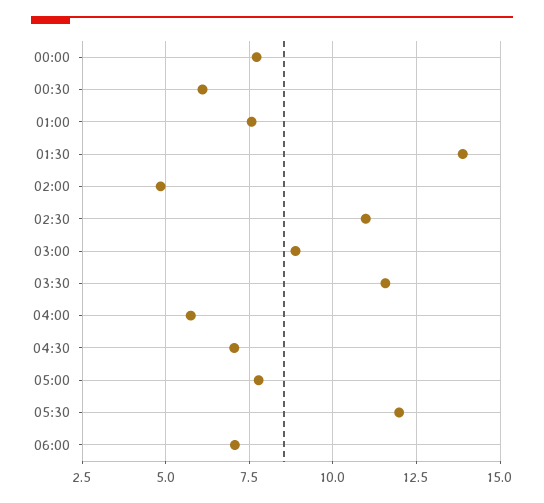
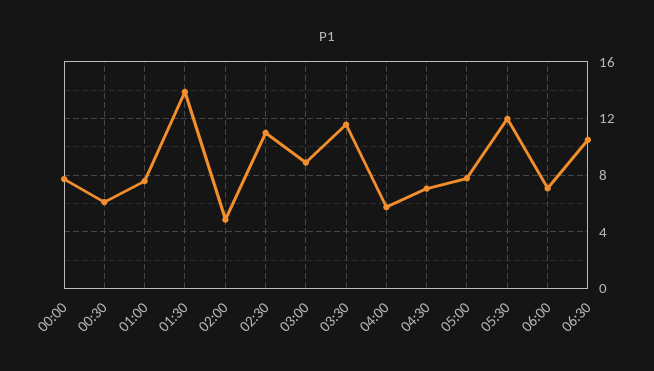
06:30: none -> 10.5

